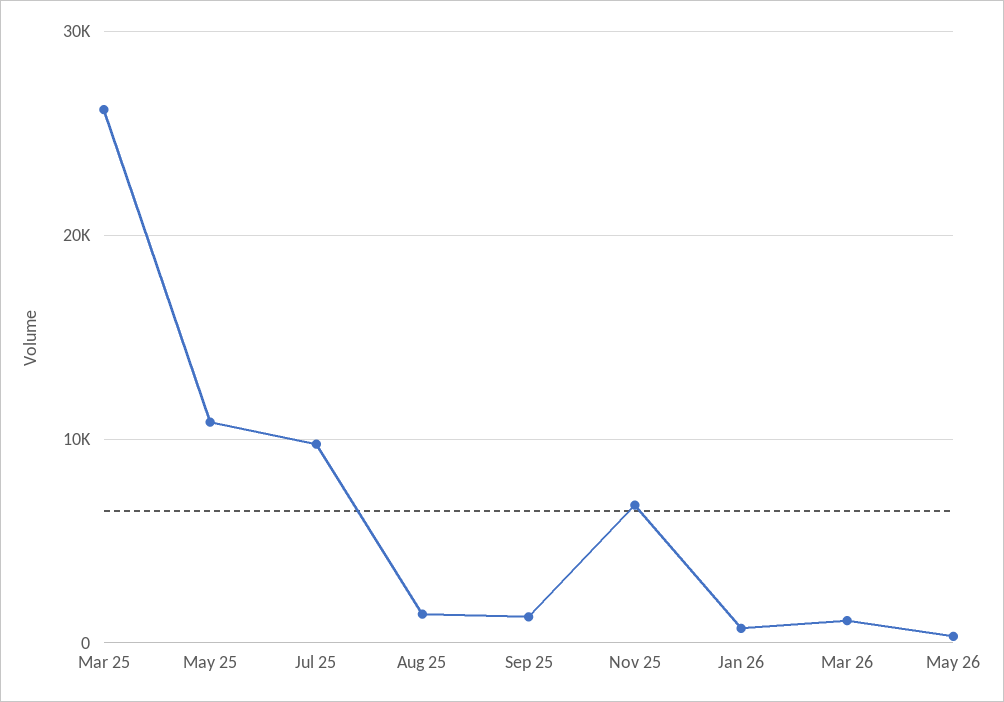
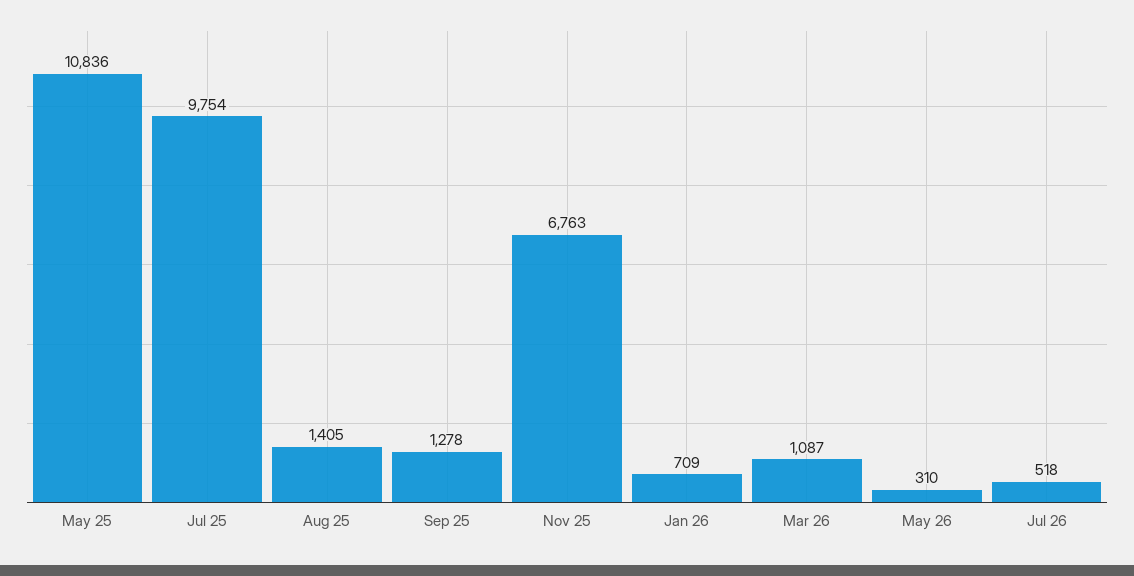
Mar 25: 26000 -> none
Jul 26: none -> 518

